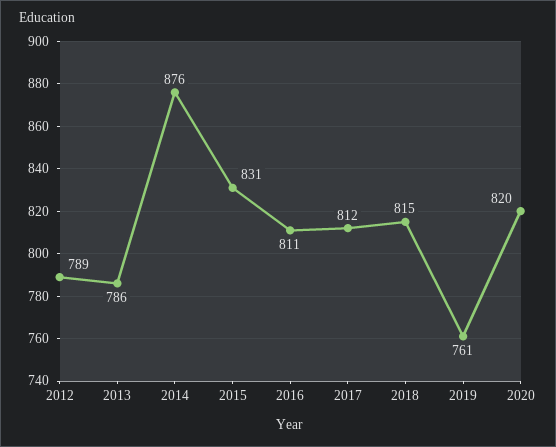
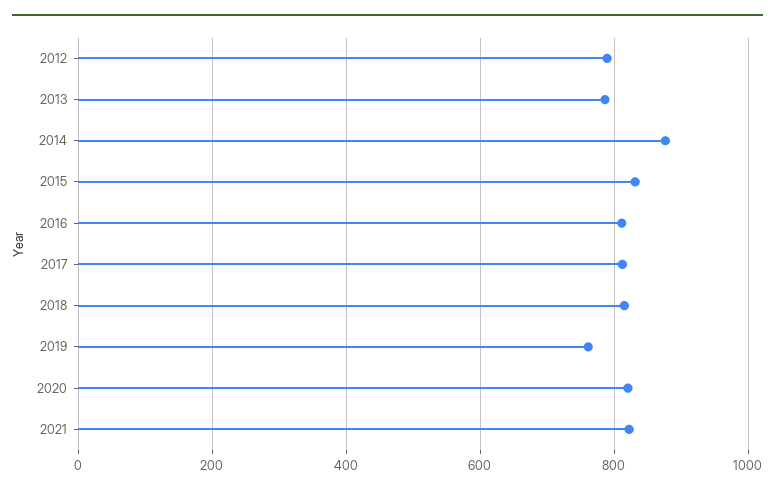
2021: none -> 820

